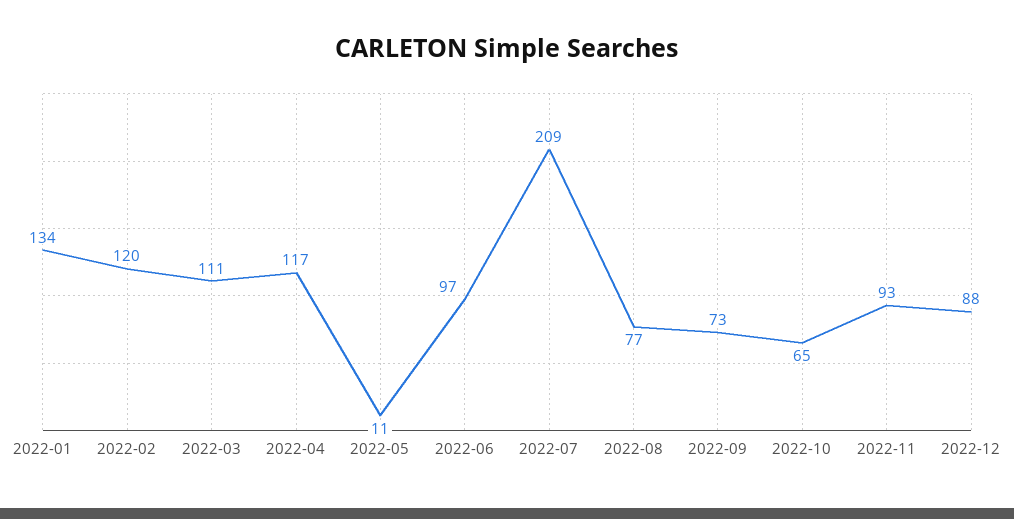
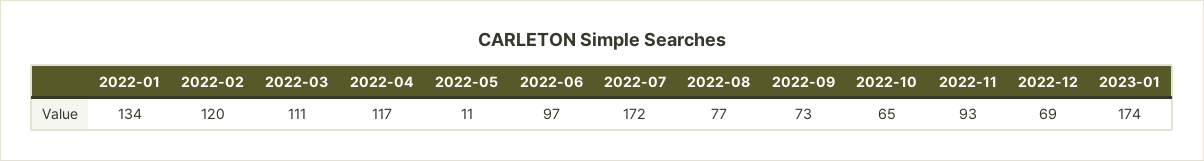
2022-07: 209 -> 172
2022-12: 88 -> 69
2023-01: none -> 174

